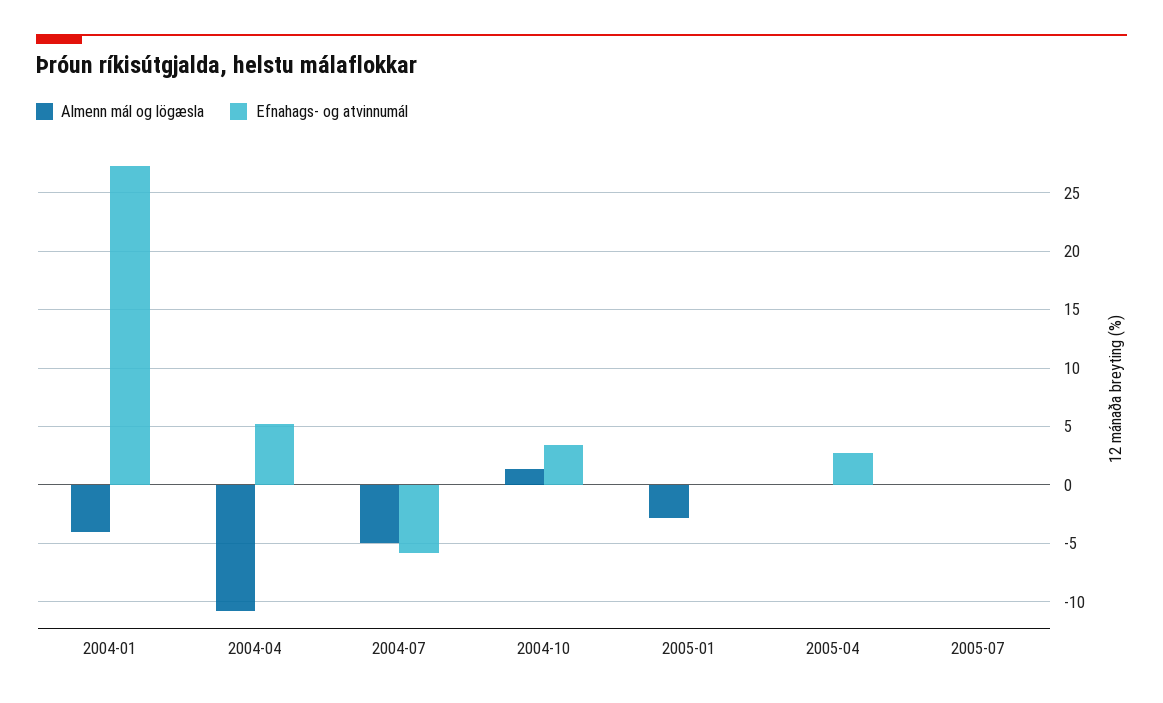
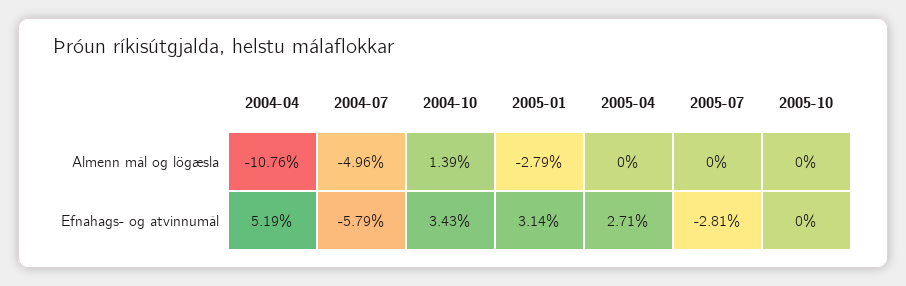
Almenn mál og lögæsla, 2004-01: -4 -> none
Efnahags- og atvinnumál, 2004-01: 27 -> none
Efnahags- og atvinnumál, 2005-01: 0 -> 3.14
Efnahags- og atvinnumál, 2005-07: 0 -> -2.81
Almenn mál og lögæsla, 2005-10: none -> 0
Efnahags- og atvinnumál, 2005-10: none -> 0

